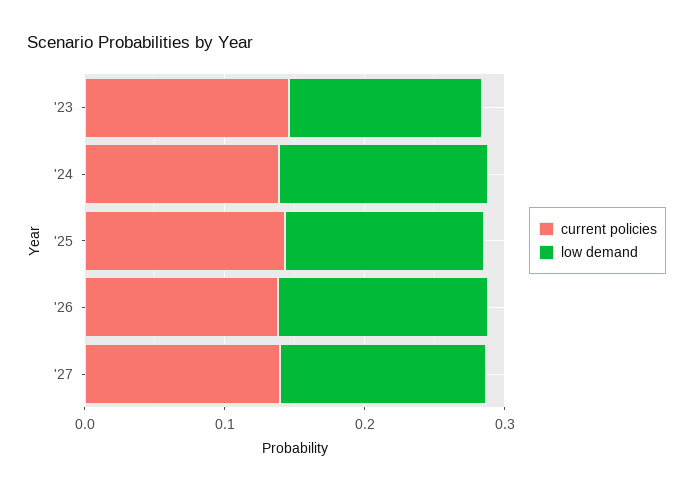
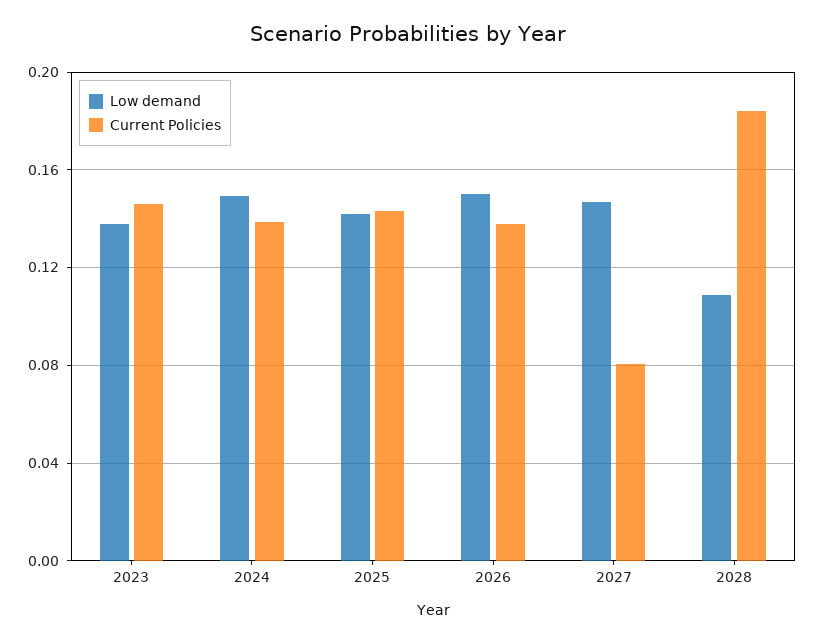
current policies, '27: 0.14 -> 0.08
low demand, 2028: none -> 0.11
current policies, 2028: none -> 0.185

